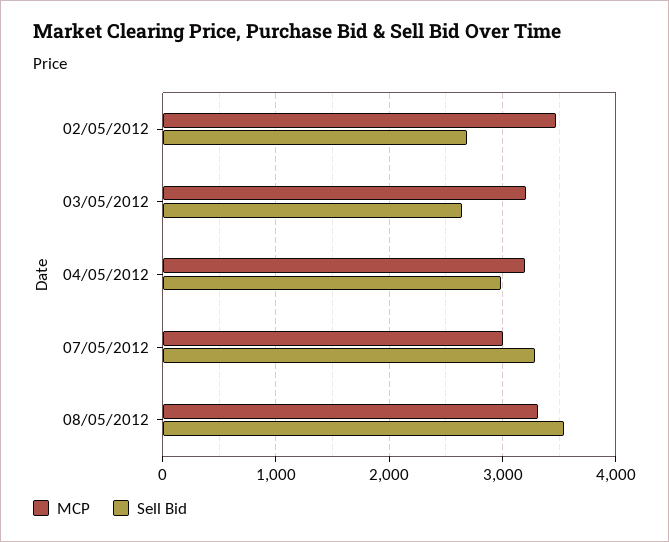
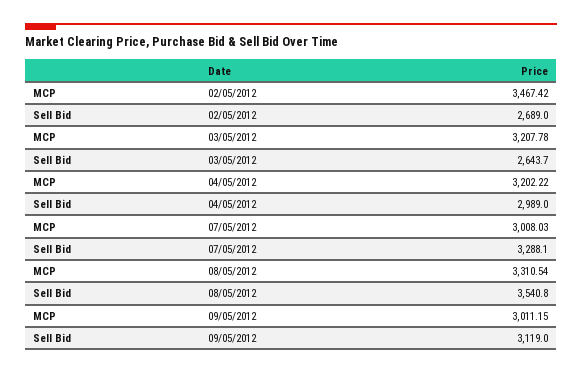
MCP, 09/05/2012: none -> 3011.15
Sell Bid, 09/05/2012: none -> 3119

